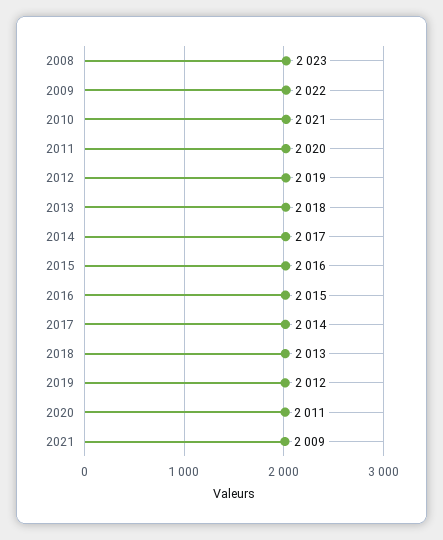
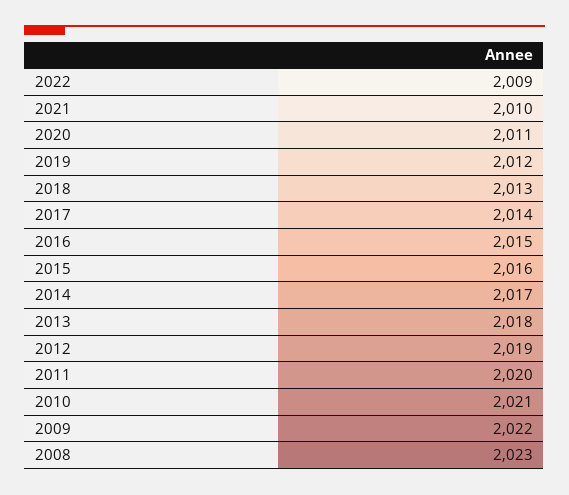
2021: 2009 -> 2010
2022: none -> 2009

